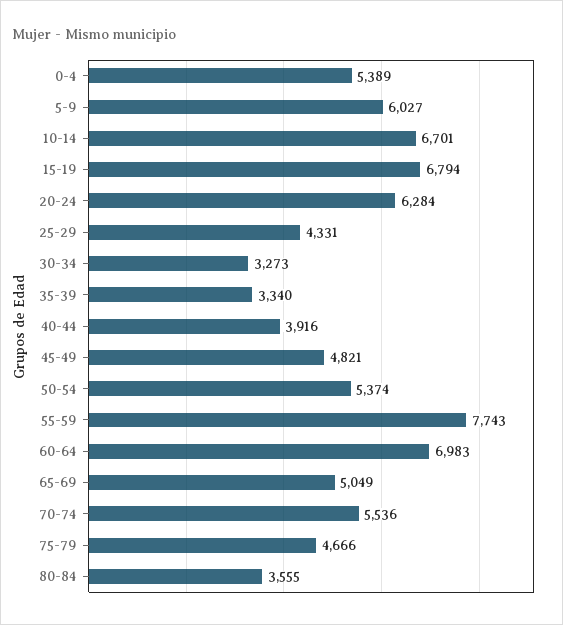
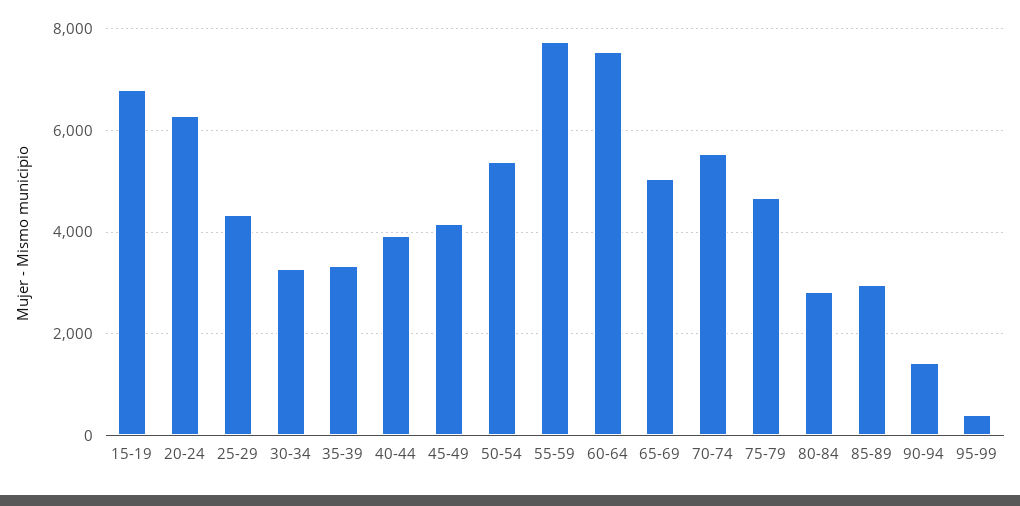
0-4: 5389 -> none
5-9: 6027 -> none
10-14: 6701 -> none
45-49: 4821 -> 4200
60-64: 6983 -> 7600
80-84: 3555 -> 2800
85-89: none -> 3000
90-94: none -> 1400
95-99: none -> 400

